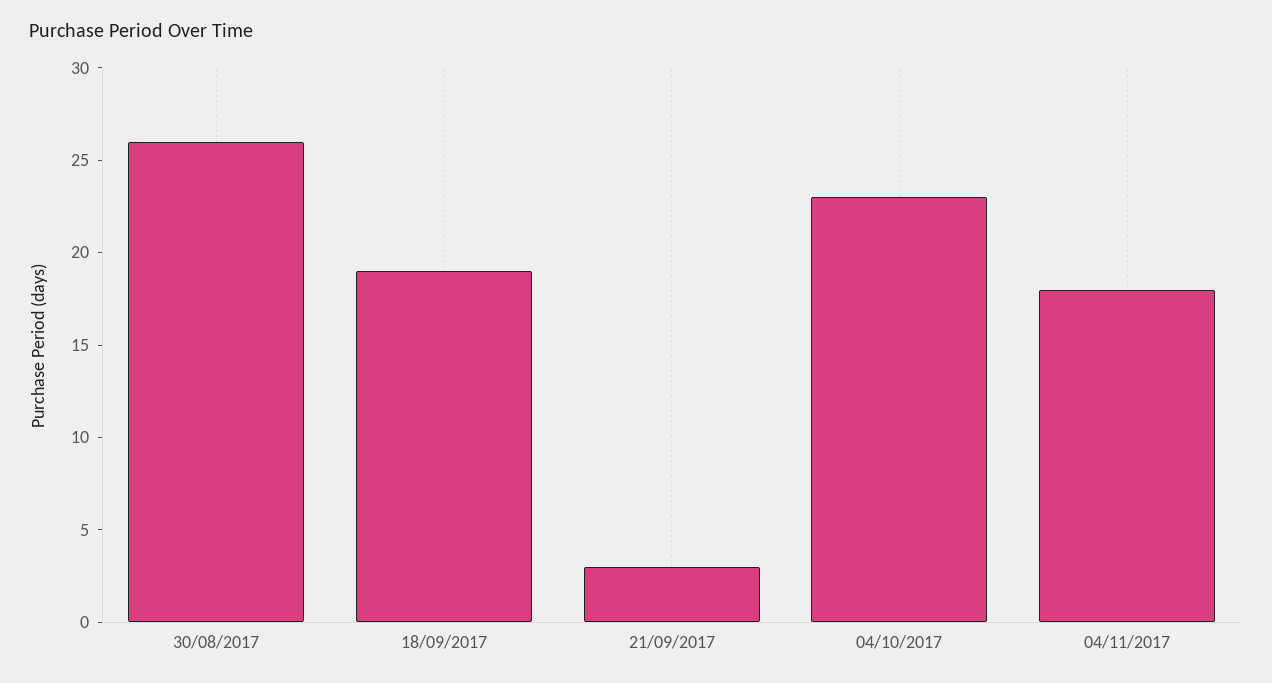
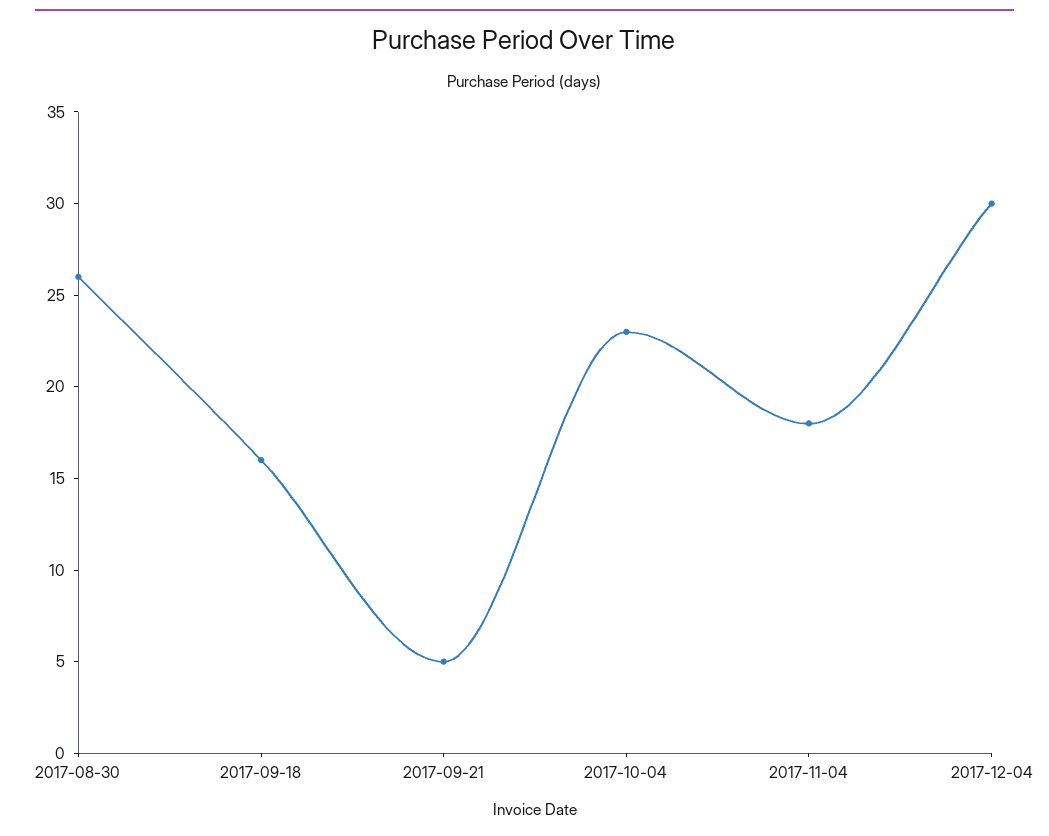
18/09/2017: 19 -> 16
21/09/2017: 3 -> 5
2017-12-04: none -> 30

